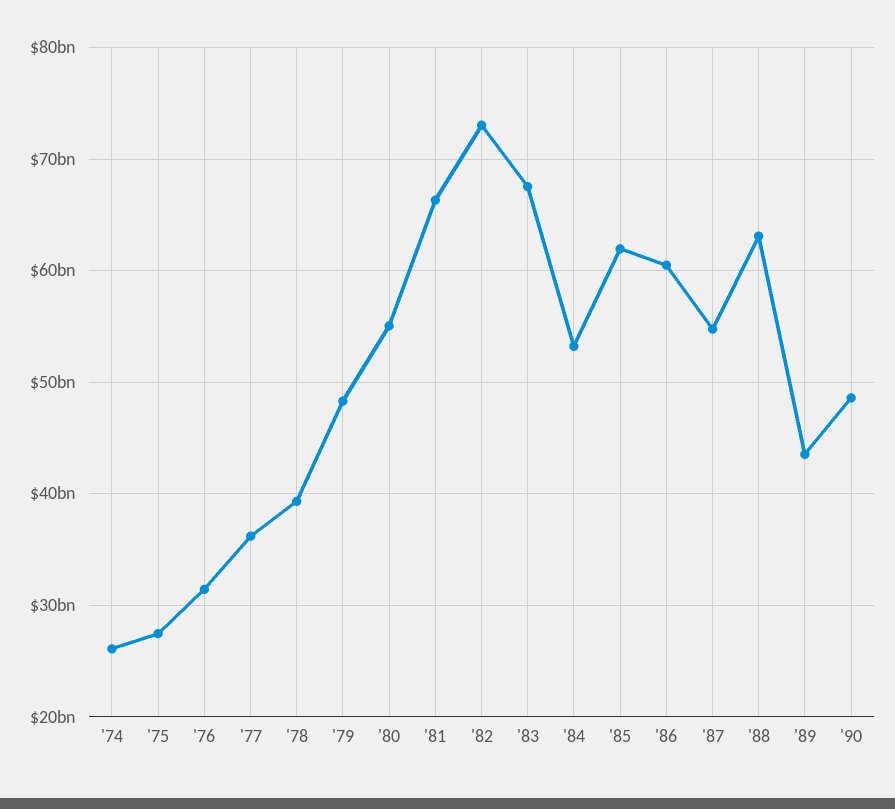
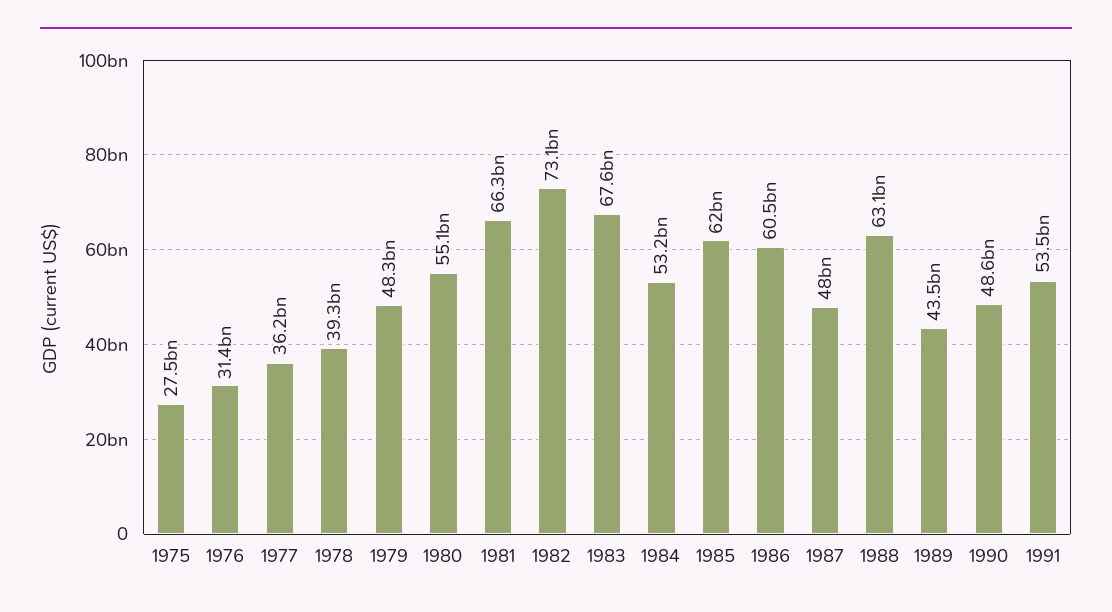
'74: 26000000000 -> none
'87: 55000000000 -> 48000000000
1991: none -> 53500000000

